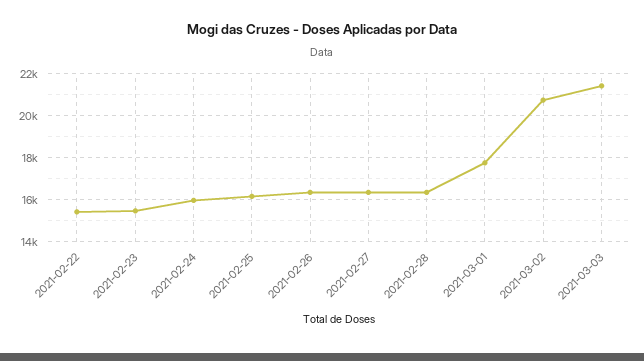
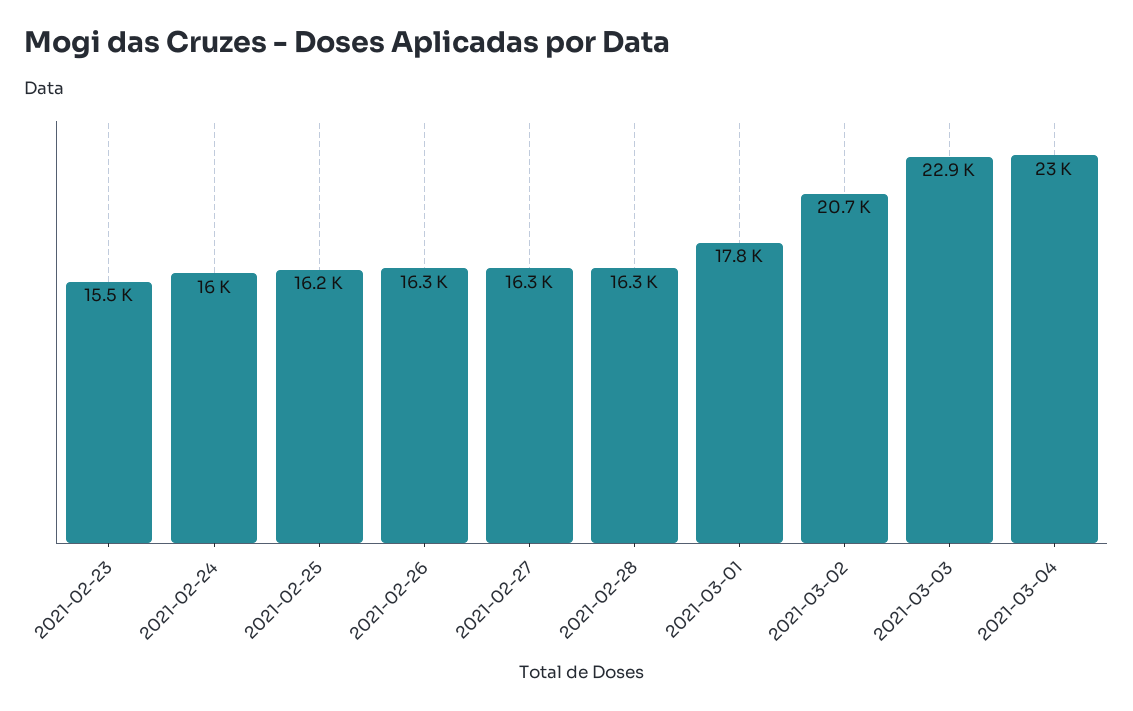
2021-02-22: 15500 -> none
2021-03-03: 21500 -> 22900
2021-03-04: none -> 23000

